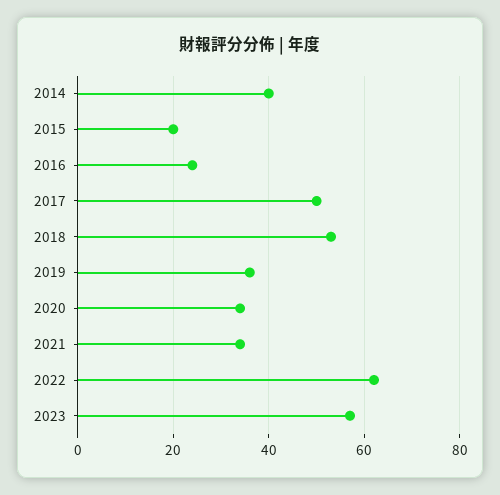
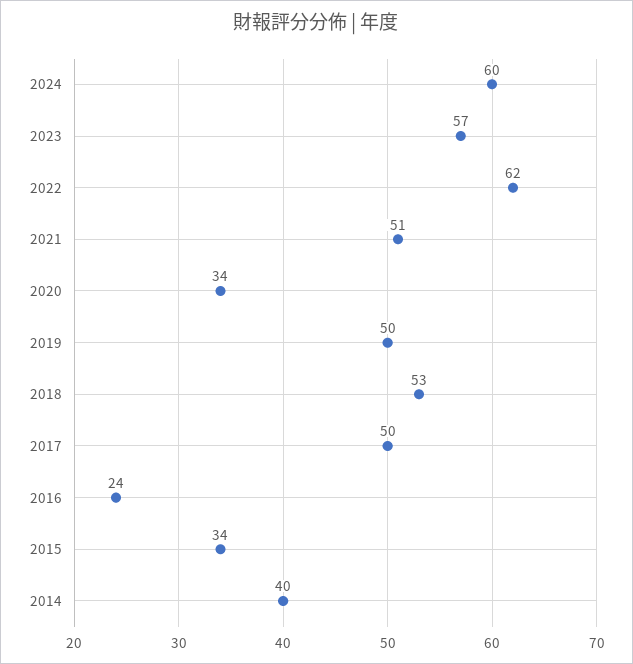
2015: 20 -> 34
2019: 35 -> 50
2021: 35 -> 51
2024: none -> 60

